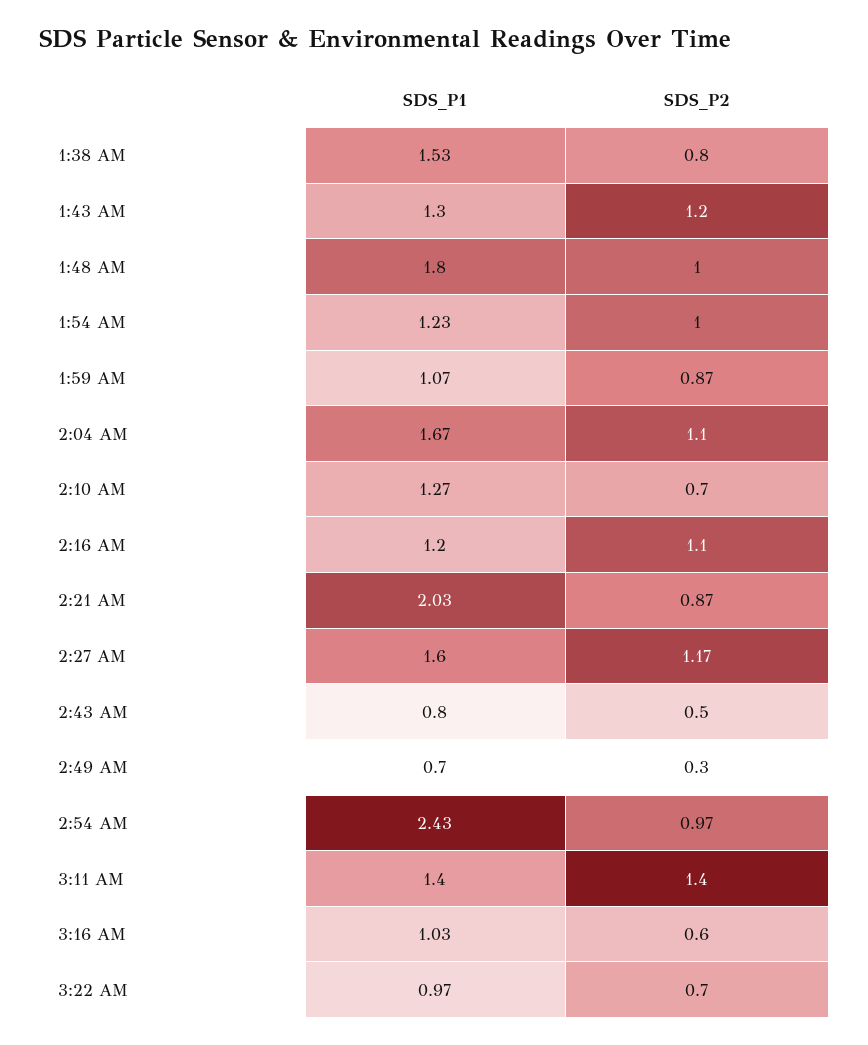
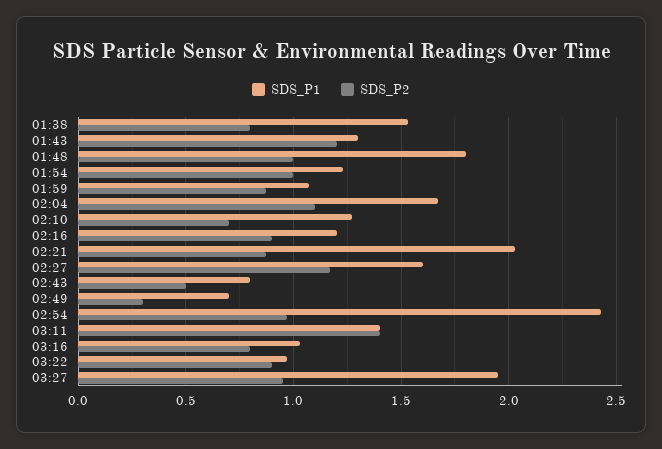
SDS_P2, 2:16 AM: 1.1 -> 0.9
SDS_P2, 3:16 AM: 0.6 -> 0.8
SDS_P2, 3:22 AM: 0.7 -> 0.9
SDS_P1, 03:27: none -> 1.95
SDS_P2, 03:27: none -> 0.95

